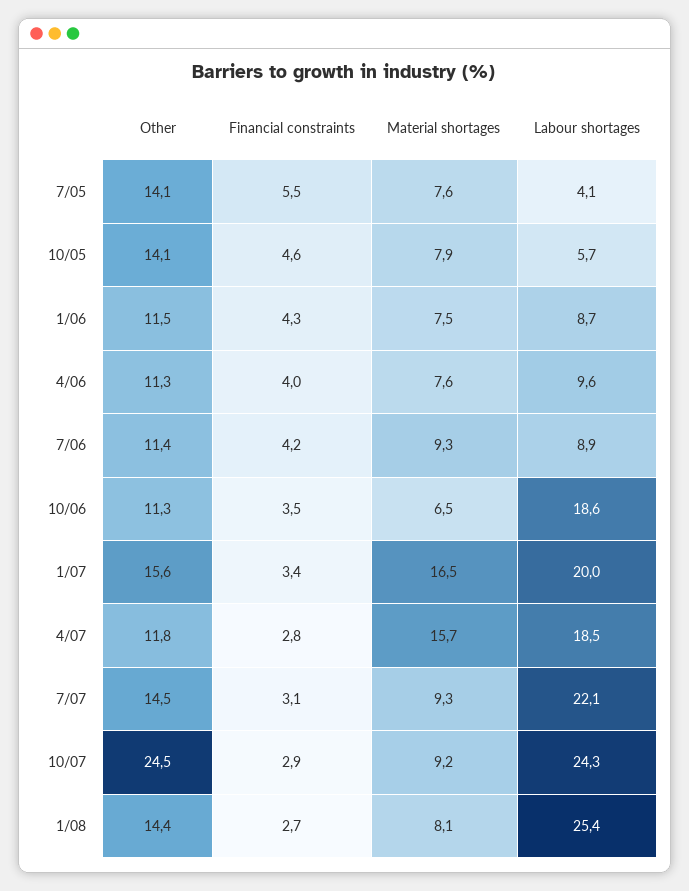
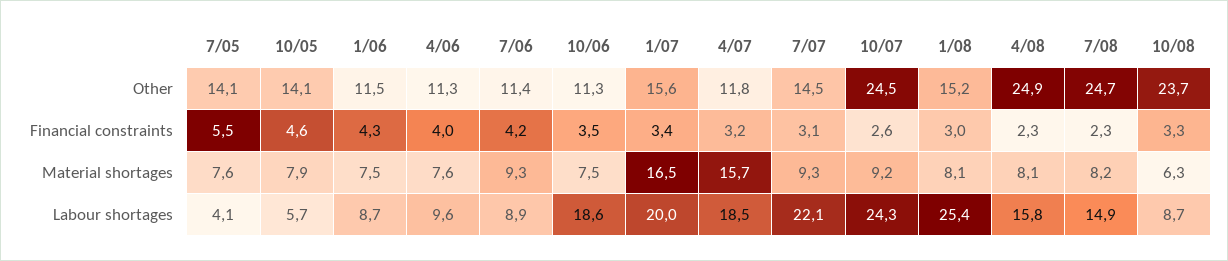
Material shortages, 10/06: 6.5 -> 7.5
Financial constraints, 4/07: 2.8 -> 3.2
Financial constraints, 10/07: 2.9 -> 2.6
Other, 1/08: 14.4 -> 15.2
Financial constraints, 1/08: 2.7 -> 3
Other, 4/08: none -> 24.9
Other, 7/08: none -> 24.7
Other, 10/08: none -> 23.7
Financial constraints, 4/08: none -> 2.3
Financial constraints, 7/08: none -> 2.3
Financial constraints, 10/08: none -> 3.3
Material shortages, 4/08: none -> 8.1
Material shortages, 7/08: none -> 8.2
Material shortages, 10/08: none -> 6.3
Labour shortages, 4/08: none -> 15.8
Labour shortages, 7/08: none -> 14.9
Labour shortages, 10/08: none -> 8.7

